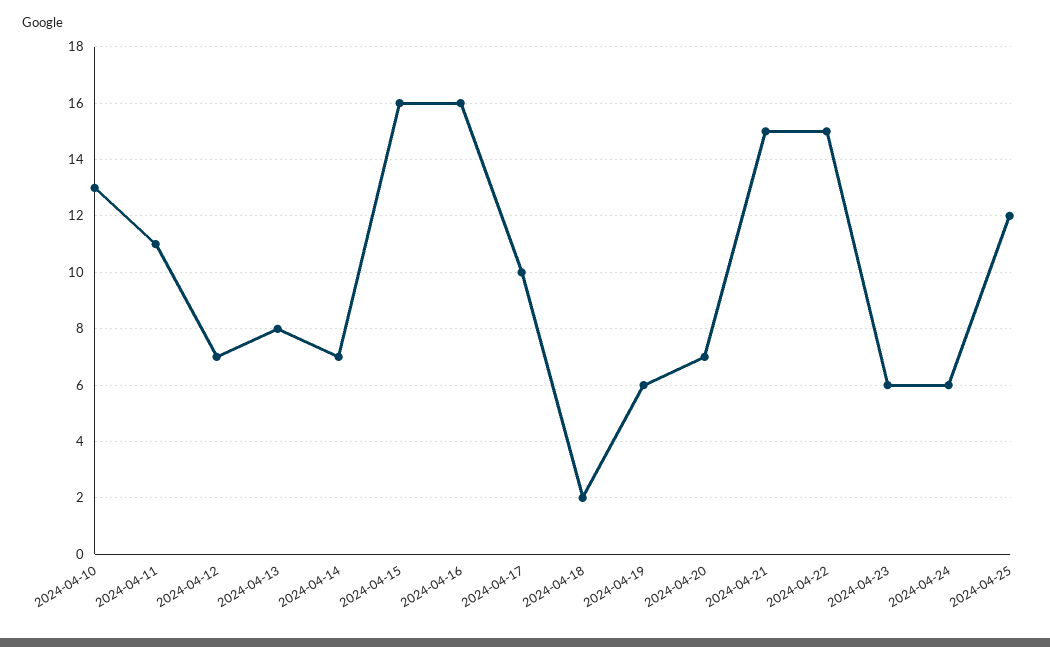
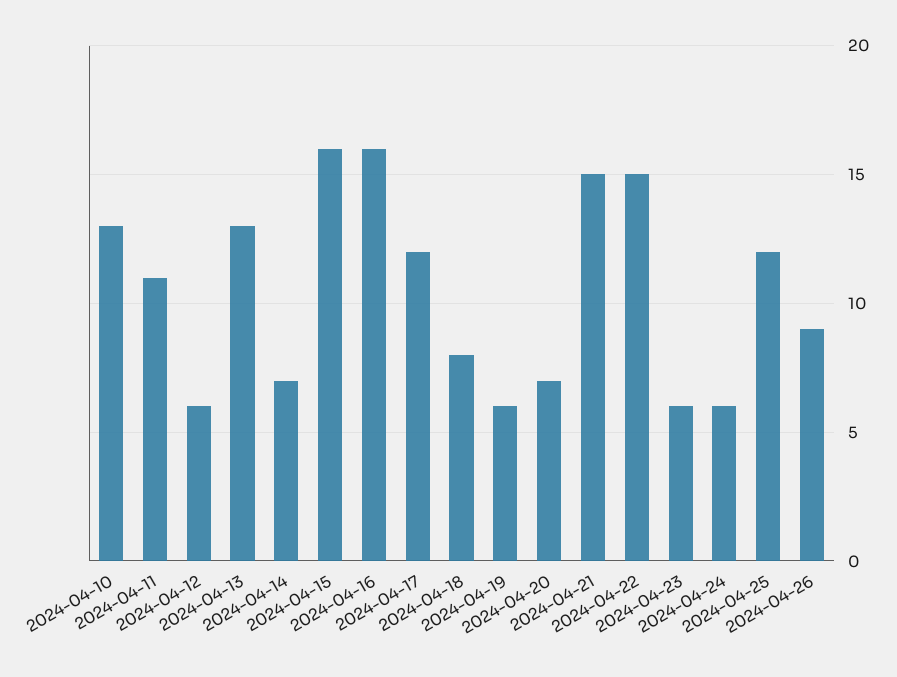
2024-04-12: 7 -> 6
2024-04-13: 8 -> 13
2024-04-17: 10 -> 12
2024-04-18: 2 -> 8
2024-04-26: none -> 9

